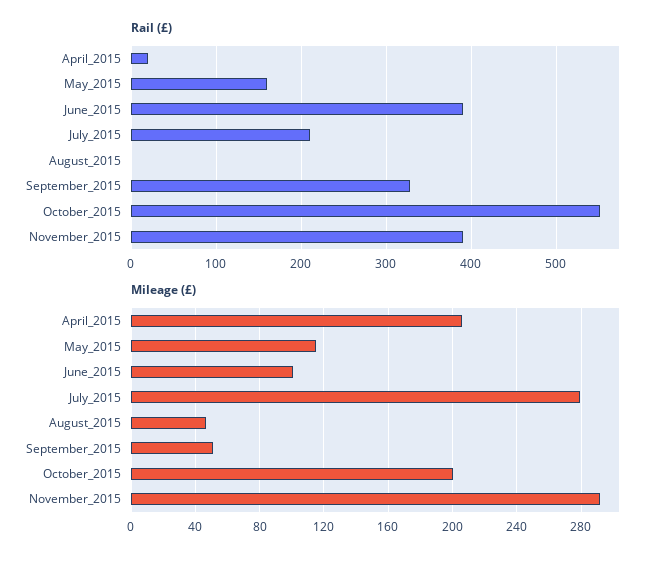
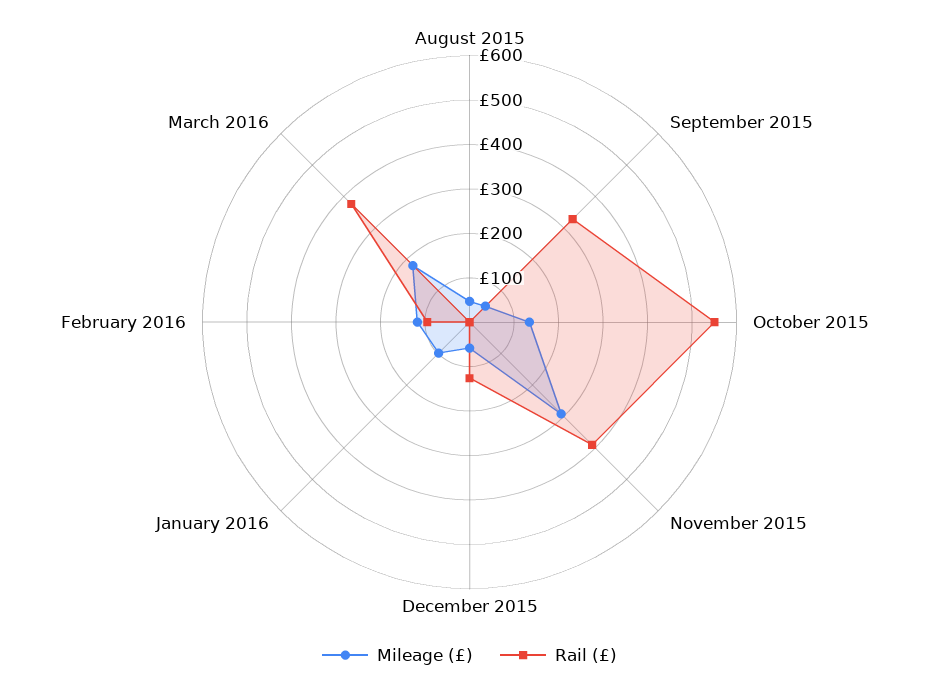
Rail (£), April_2015: 20 -> none
Rail (£), May_2015: 160 -> none
Rail (£), June_2015: 390 -> none
Rail (£), July_2015: 210 -> none
Mileage (£), April_2015: 205 -> none
Mileage (£), May_2015: 115 -> none
Mileage (£), June_2015: 100 -> none
Mileage (£), July_2015: 280 -> none
Mileage (£), October_2015: 200 -> 140
Mileage (£), December 2015: none -> 60
Rail (£), December 2015: none -> 120
Mileage (£), January 2016: none -> 100
Rail (£), January 2016: none -> 0
Mileage (£), February 2016: none -> 120
Rail (£), February 2016: none -> 100
Mileage (£), March 2016: none -> 180
Rail (£), March 2016: none -> 380

